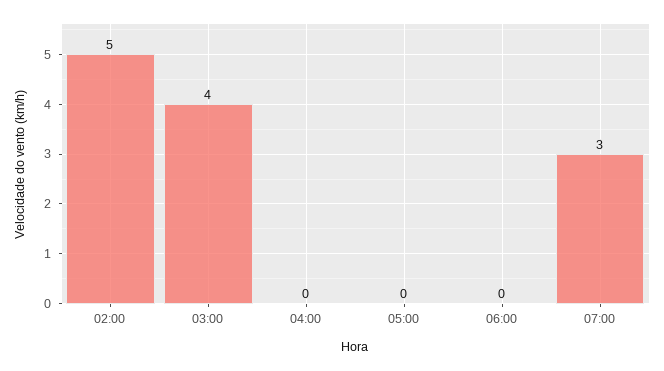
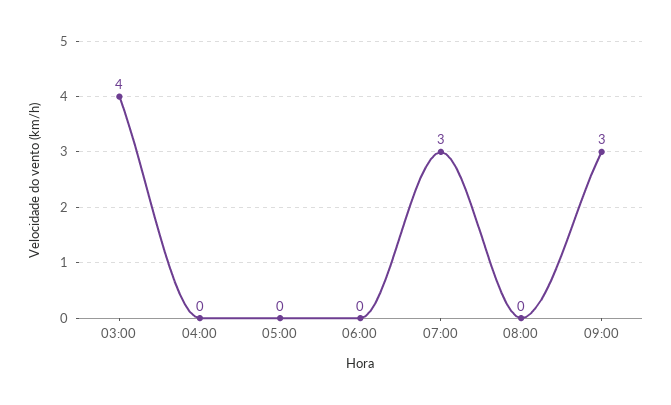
02:00: 5 -> none
08:00: none -> 0
09:00: none -> 3

